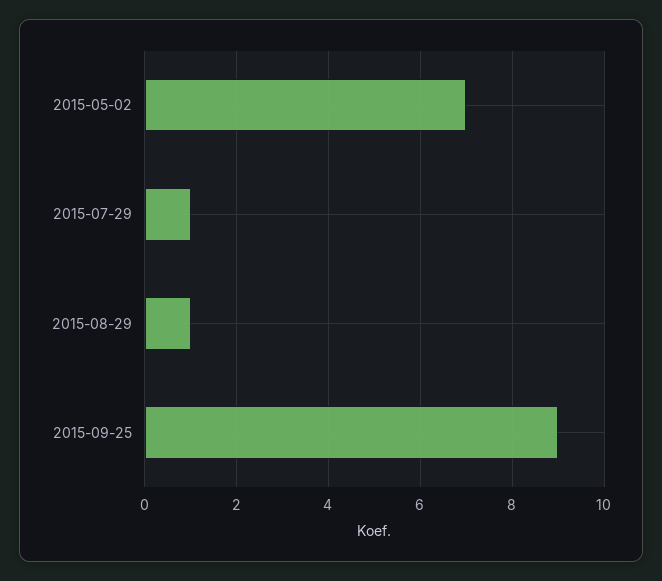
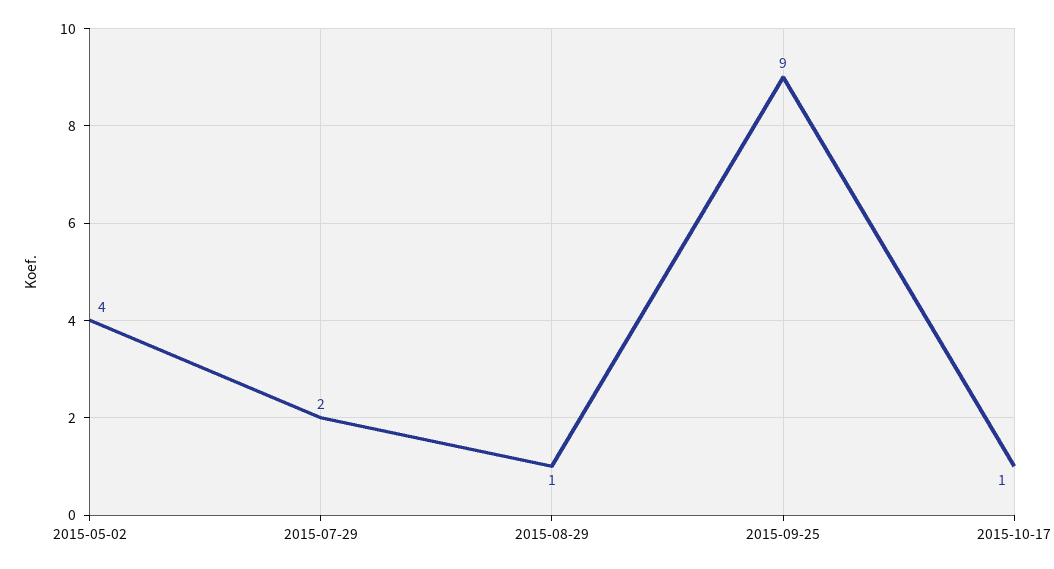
2015-05-02: 7 -> 4
2015-07-29: 1 -> 2
2015-10-17: none -> 1

